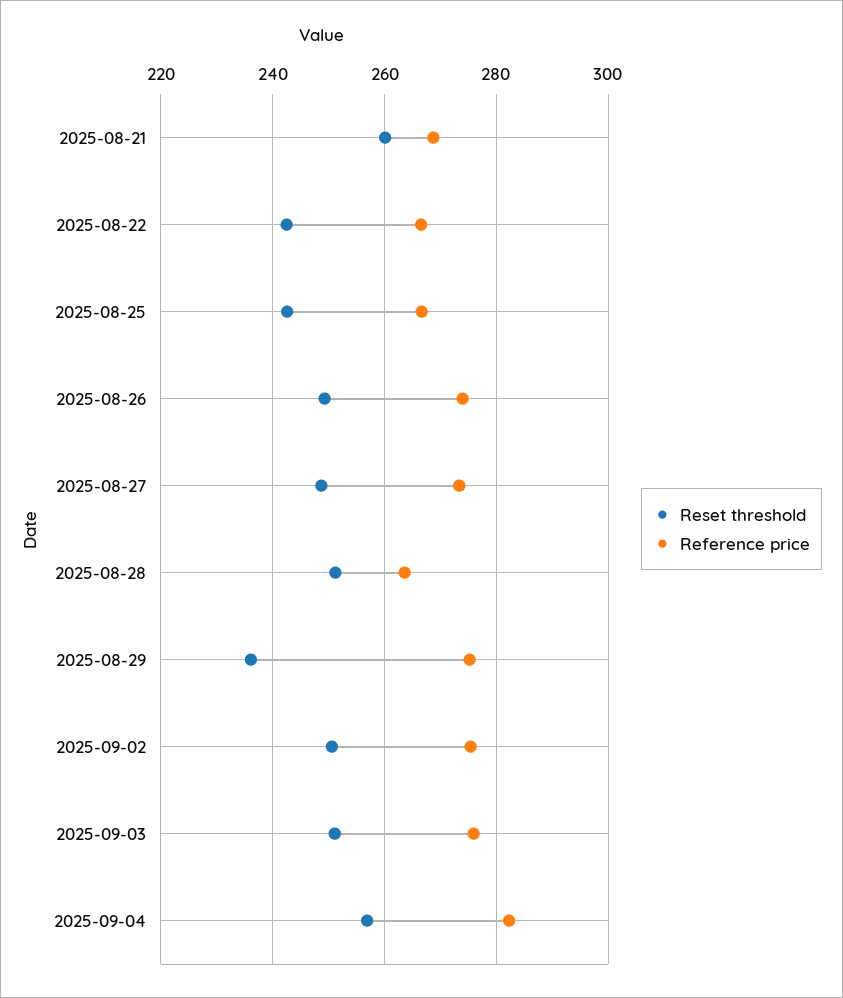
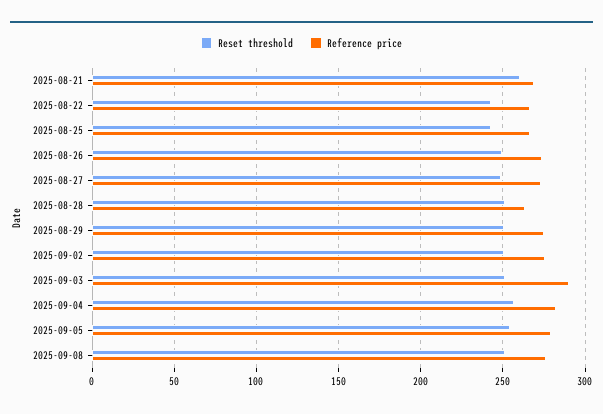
Reset threshold, 2025-08-29: 236 -> 250
Reference price, 2025-09-03: 276 -> 290
Reset threshold, 2025-09-05: none -> 255
Reference price, 2025-09-05: none -> 280
Reset threshold, 2025-09-08: none -> 250
Reference price, 2025-09-08: none -> 275

